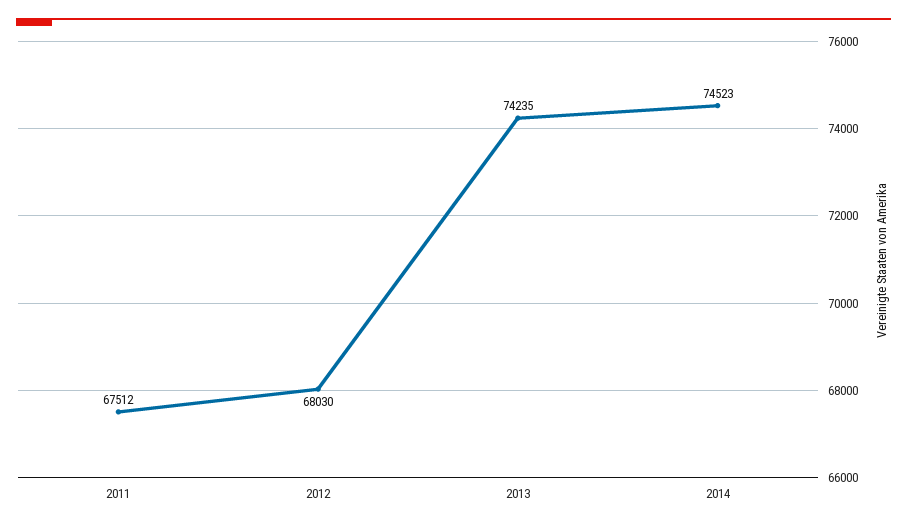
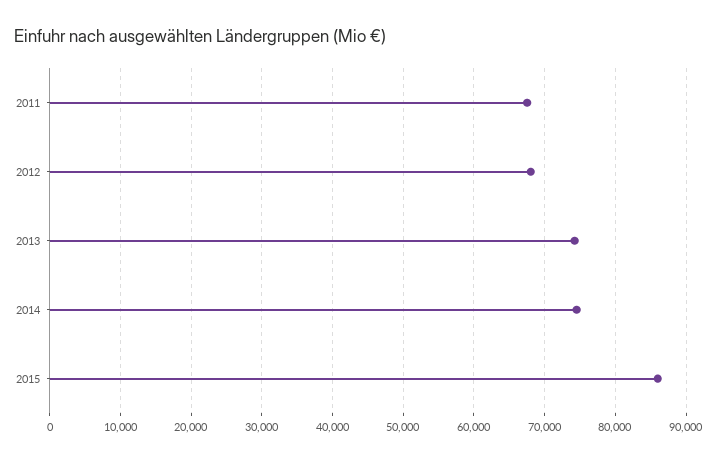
2015: none -> 86000

